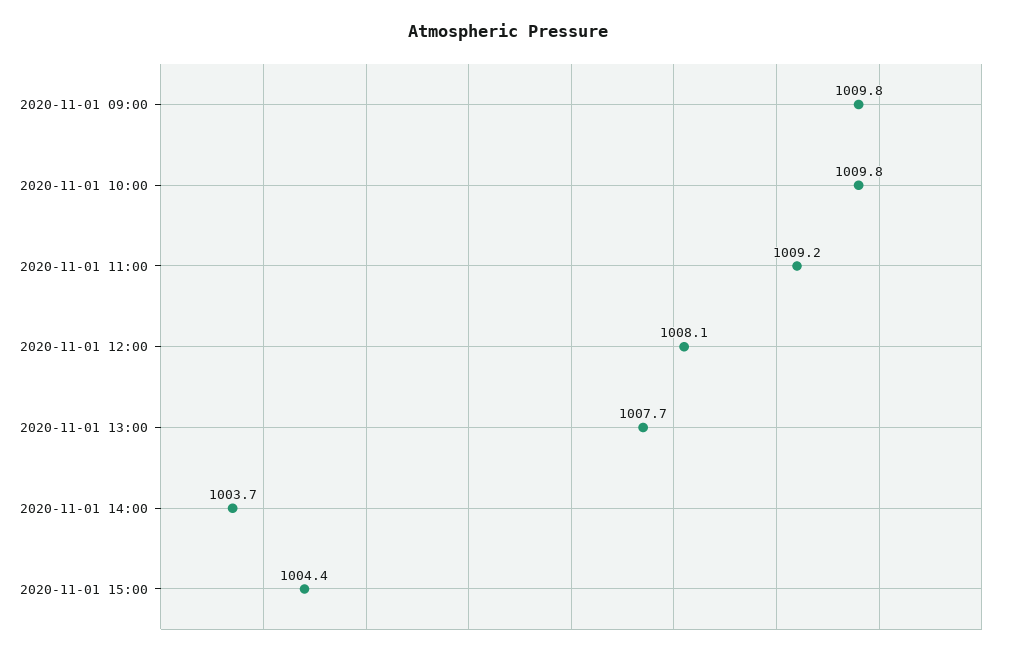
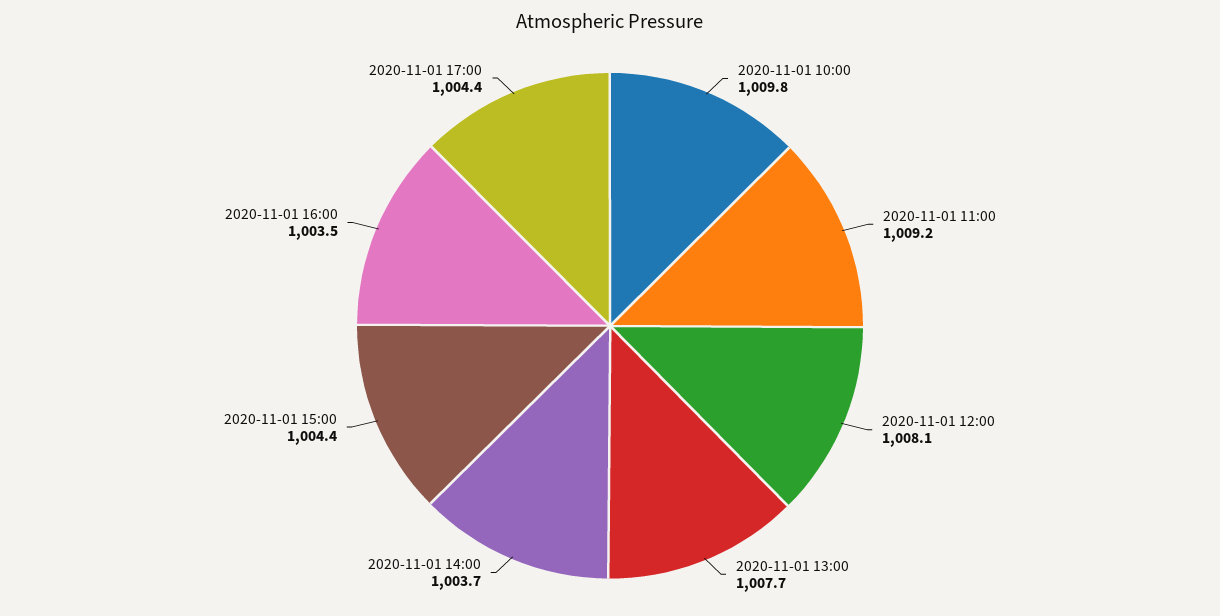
2020-11-01 09:00: 1009.8 -> none
2020-11-01 16:00: none -> 1003.5
2020-11-01 17:00: none -> 1004.4

